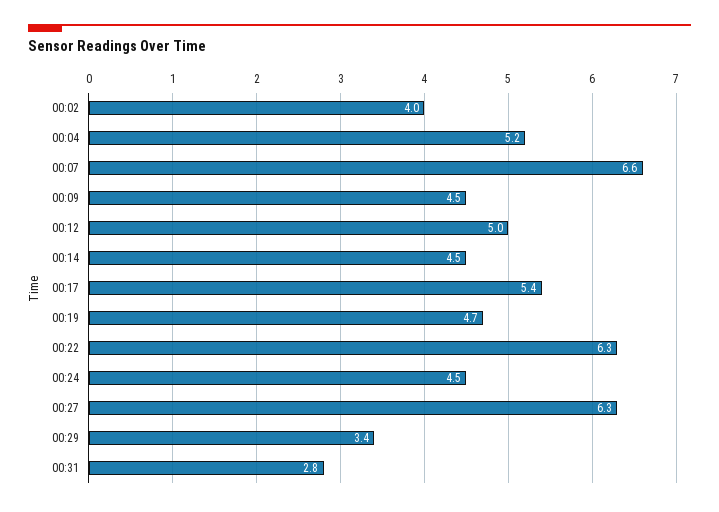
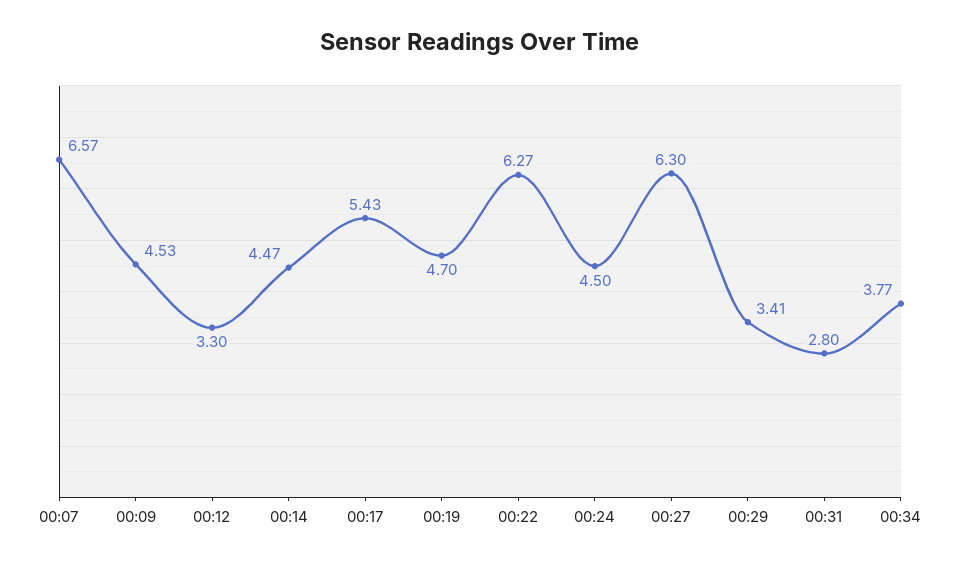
00:02: 4 -> none
00:04: 5.2 -> none
00:12: 5 -> 3.3
00:34: none -> 3.77

